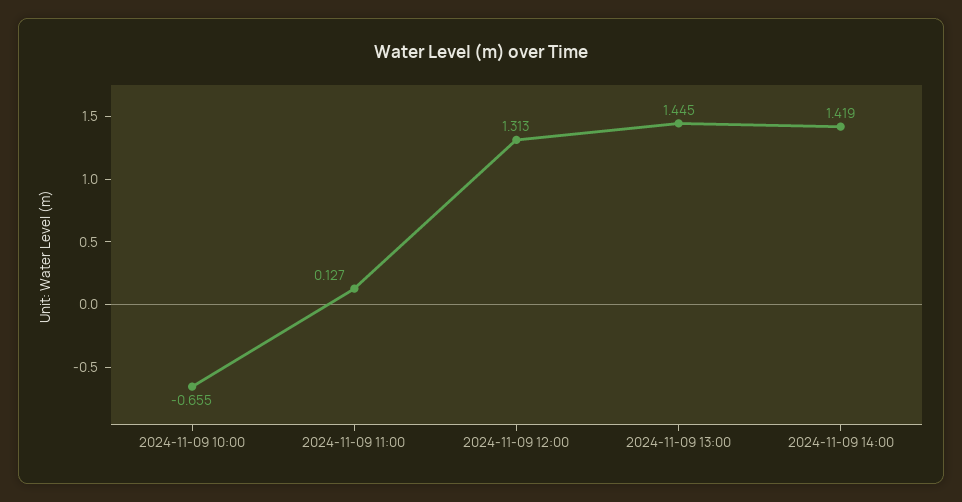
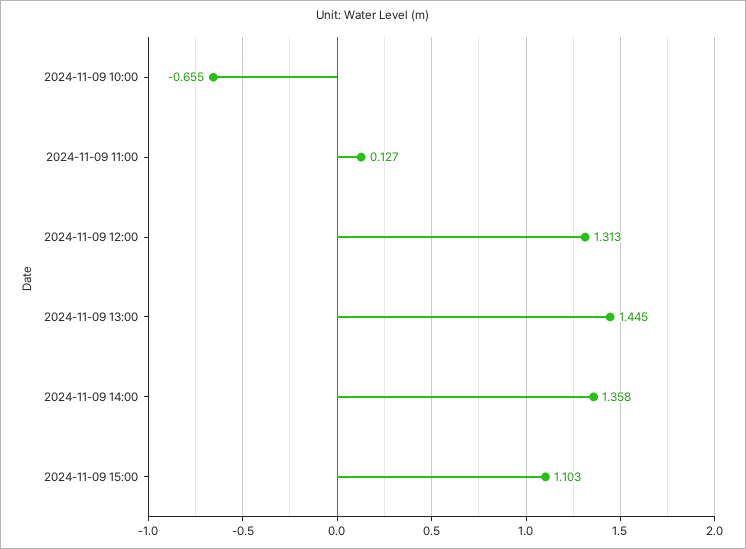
2024-11-09 14:00: 1.419 -> 1.358
2024-11-09 15:00: none -> 1.103

